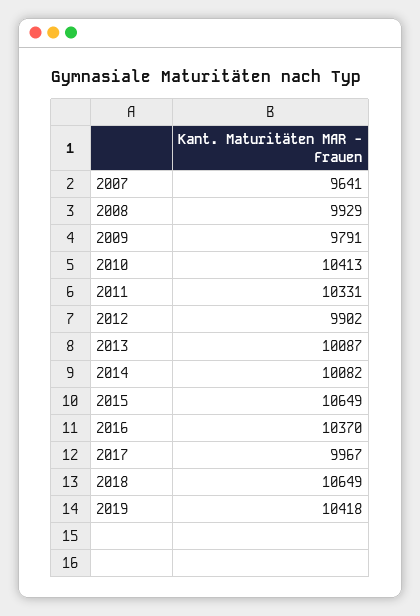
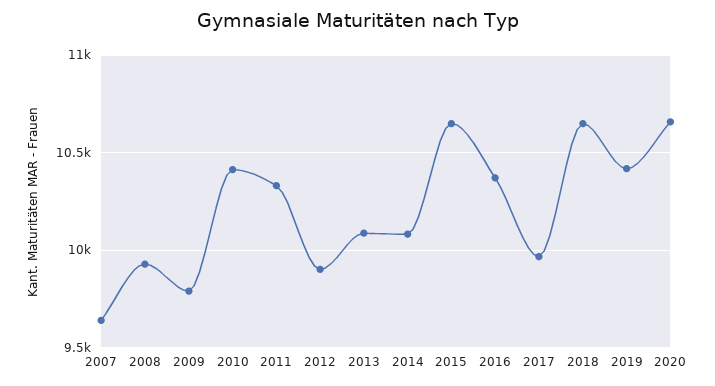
2020: none -> 10650

